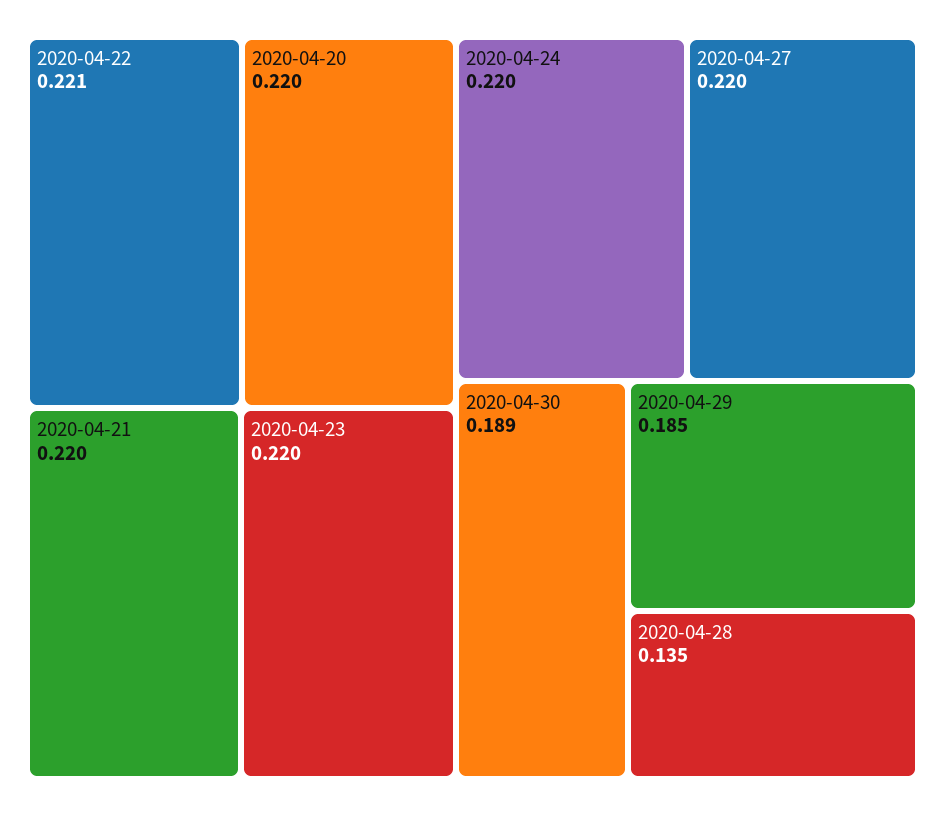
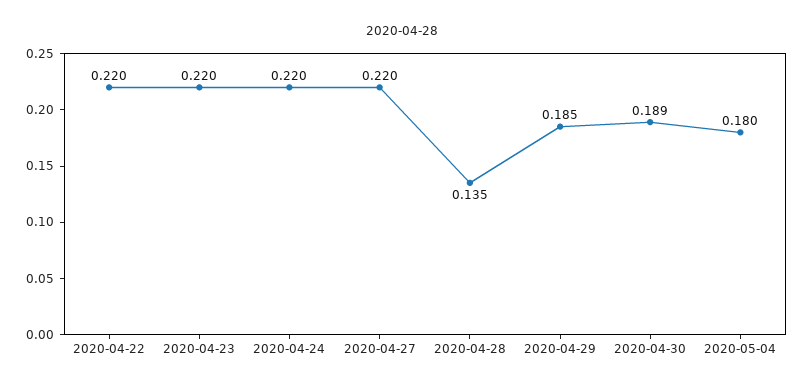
2020-04-22: 0.221 -> 0.22
2020-04-20: 0.22 -> none
2020-04-21: 0.22 -> none
2020-05-04: none -> 0.18

